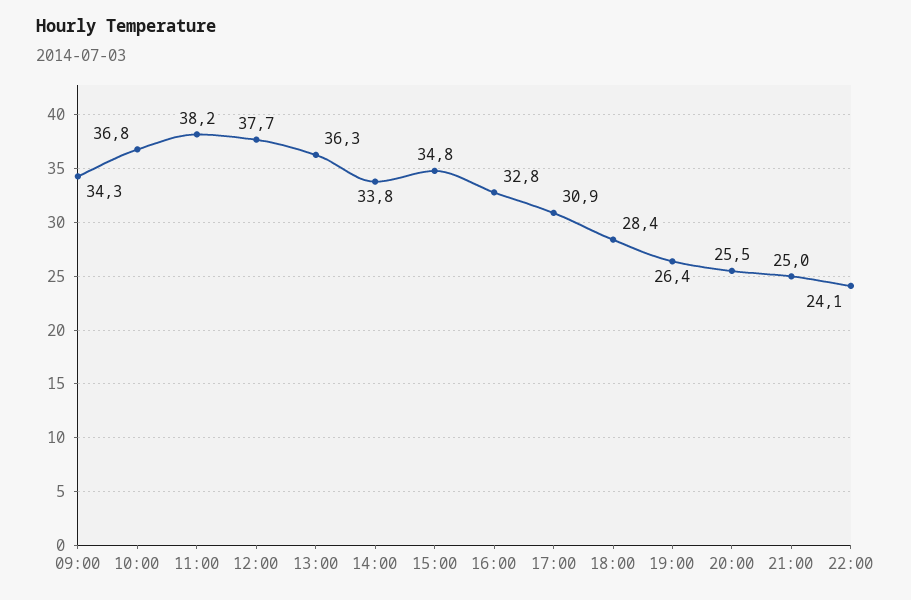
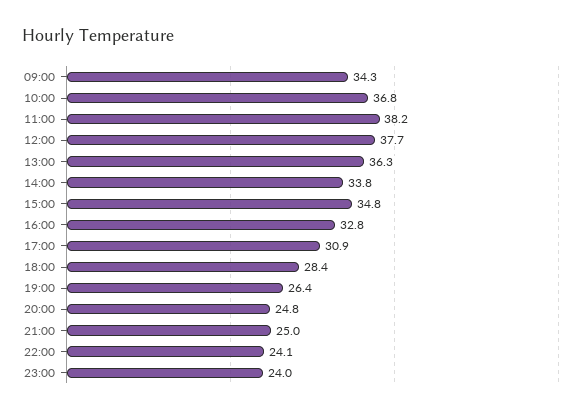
20:00: 25.5 -> 24.8
23:00: none -> 24

